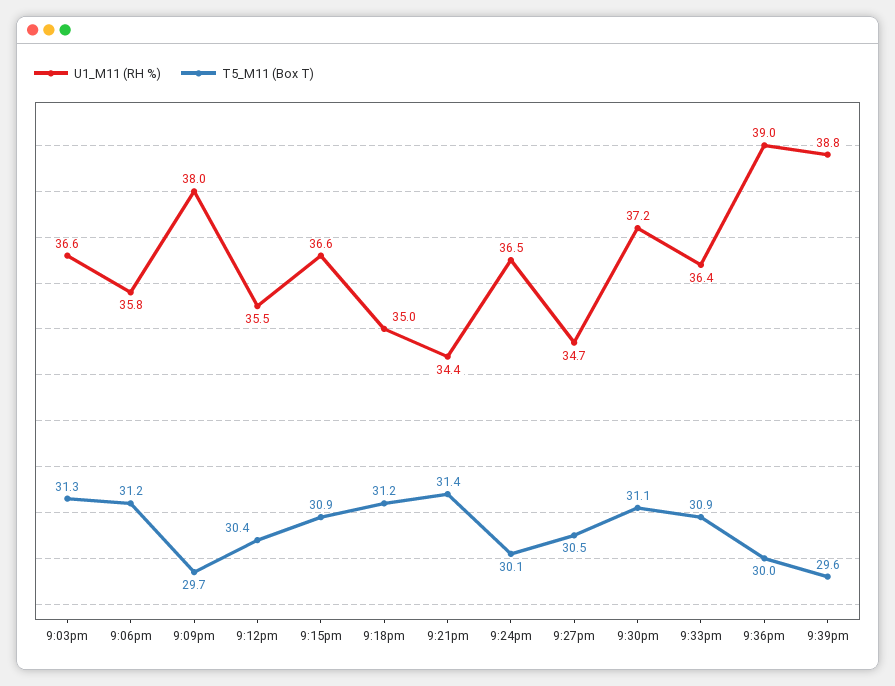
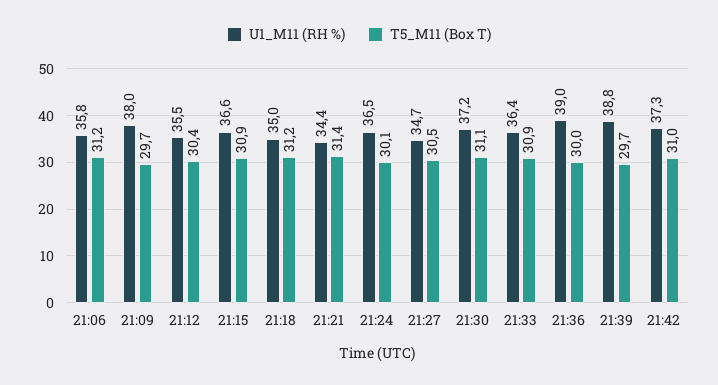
U1_M11 (RH %), 9:03pm: 36.6 -> none
T5_M11 (Box T), 9:03pm: 31.3 -> none
T5_M11 (Box T), 9:39pm: 29.6 -> 29.7
U1_M11 (RH %), 21:42: none -> 37.3
T5_M11 (Box T), 21:42: none -> 31

